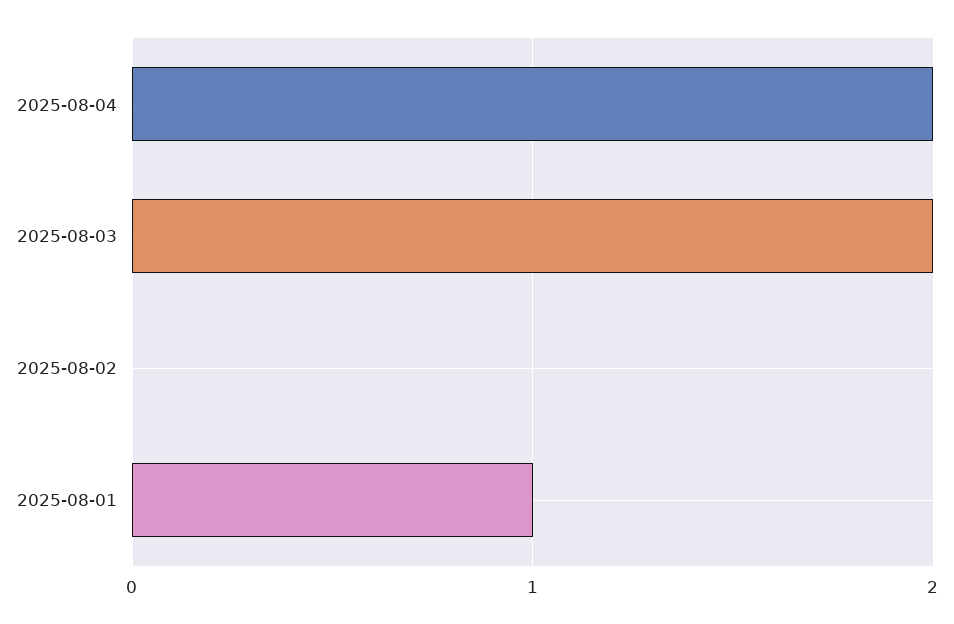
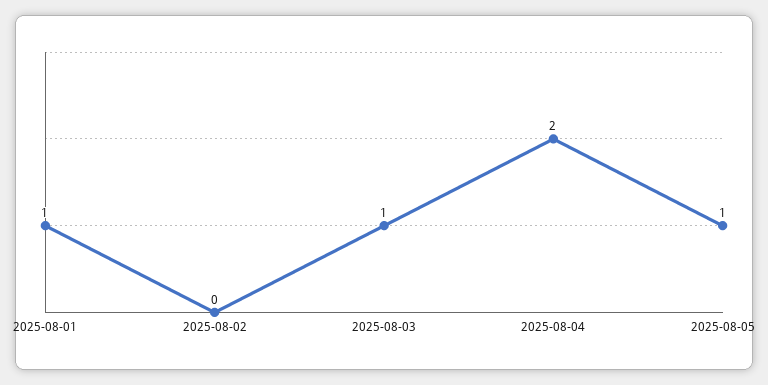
2025-08-03: 2 -> 1
2025-08-05: none -> 1

